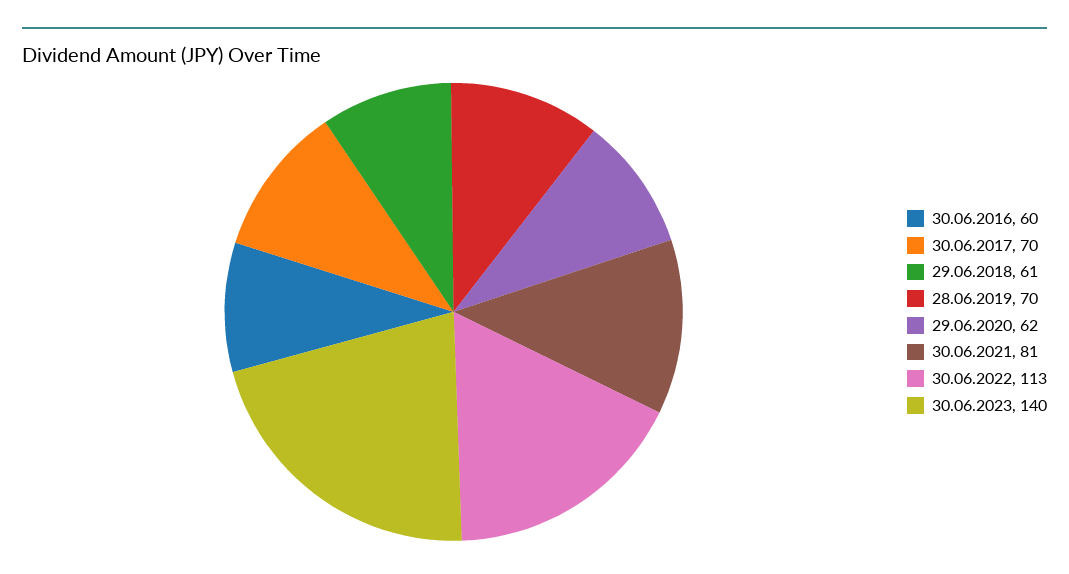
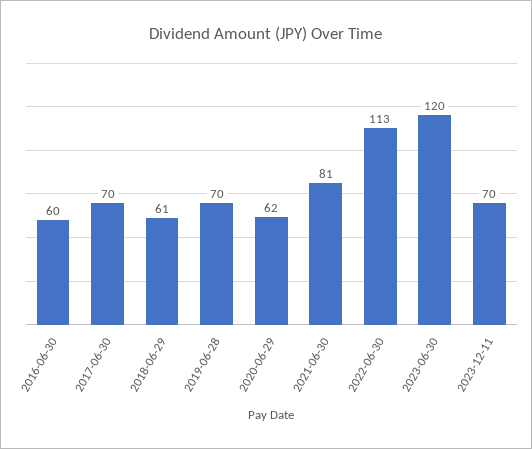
30.06.2023: 140 -> 120
2023-12-11: none -> 70

